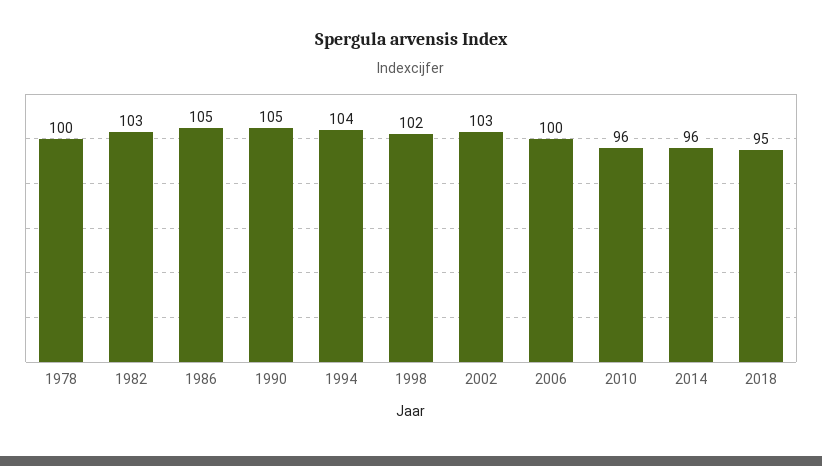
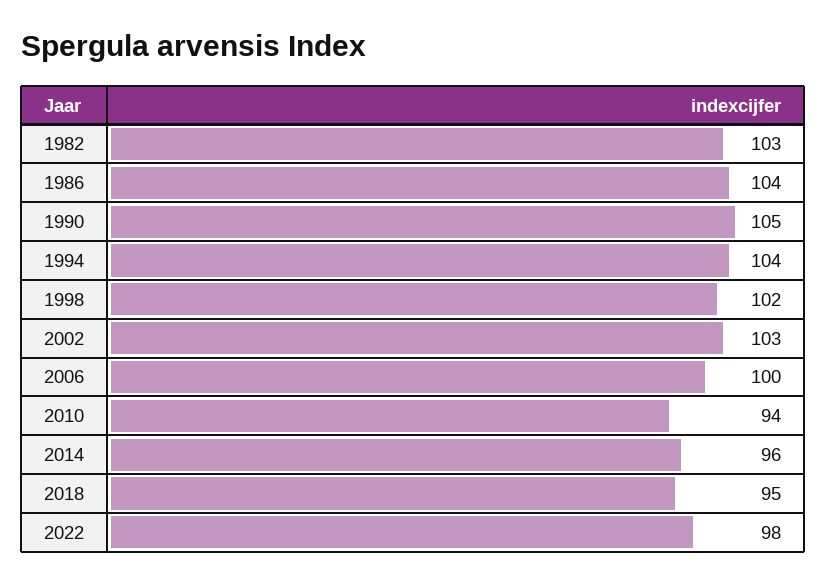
1978: 100 -> none
1986: 105 -> 104
2010: 96 -> 94
2022: none -> 98

